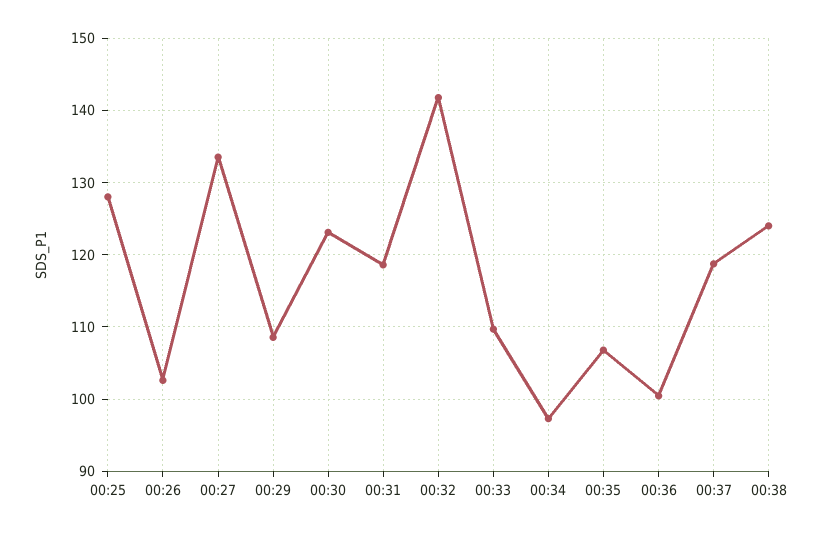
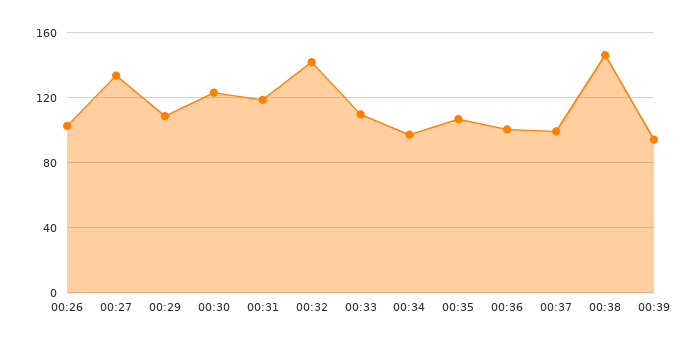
00:25: 128 -> none
00:37: 119 -> 100
00:38: 124 -> 145
00:39: none -> 95

